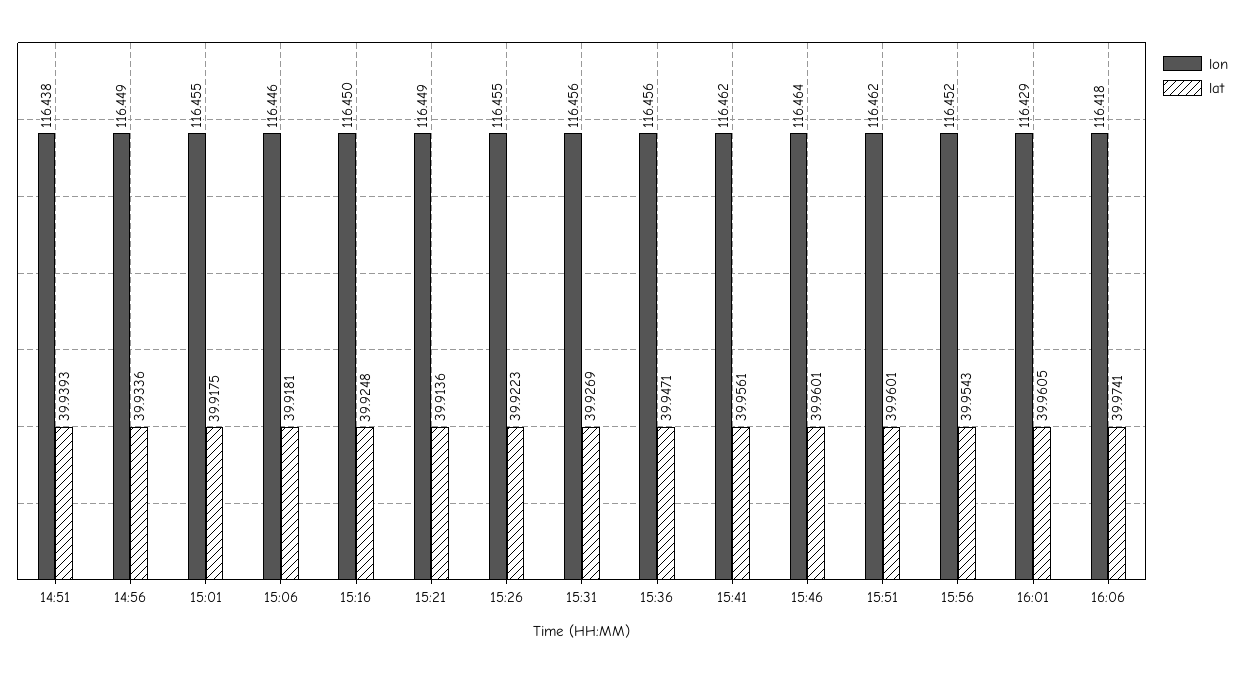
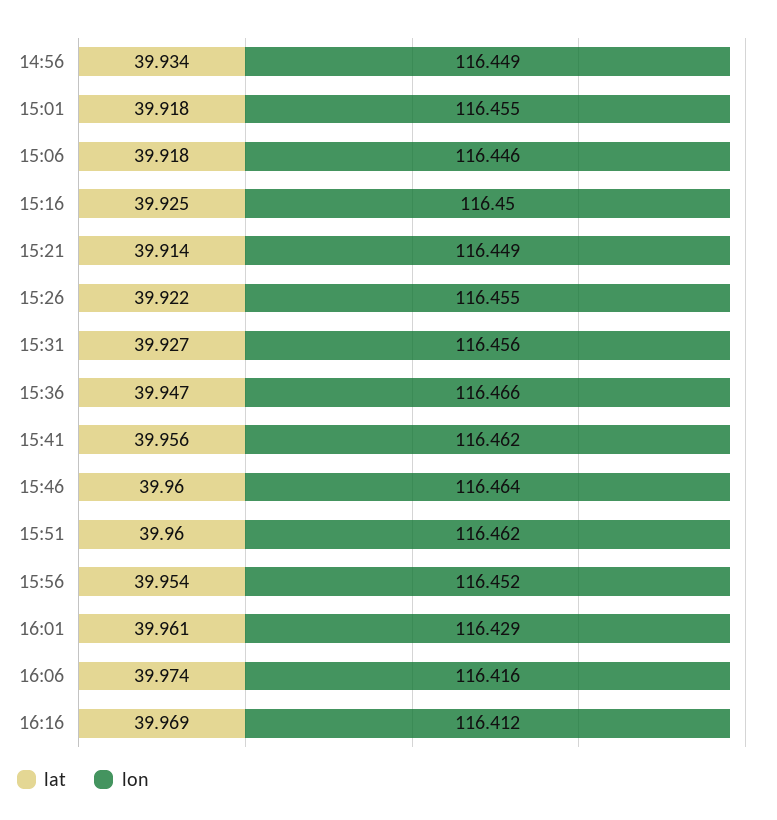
lon, 14:51: 116.438 -> none
lat, 14:51: 39.9393 -> none
lon, 15:36: 116.456 -> 116.466
lon, 16:06: 116.418 -> 116.416
lat, 16:16: none -> 39.969
lon, 16:16: none -> 116.412

